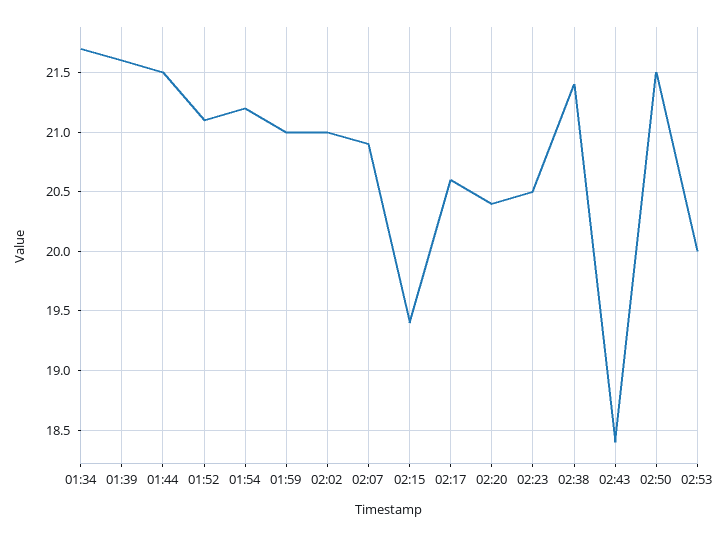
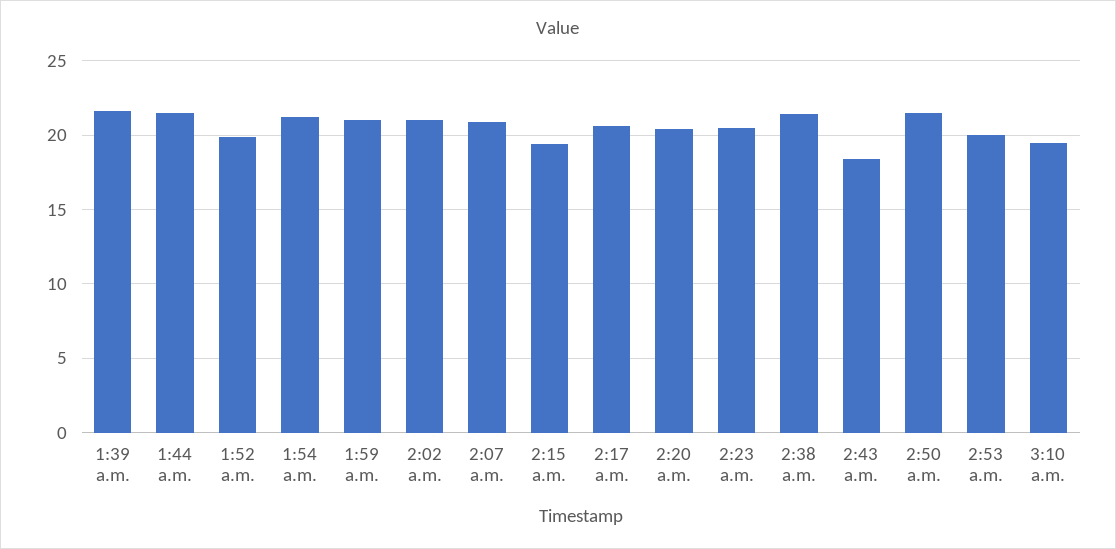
01:34: 21.7 -> none
01:52: 21.1 -> 20
3:10 a.m.: none -> 19.5

